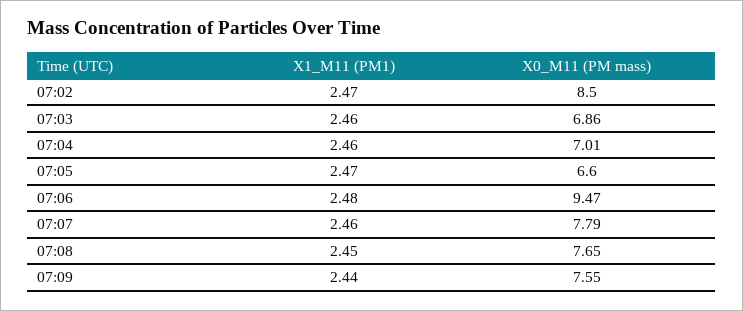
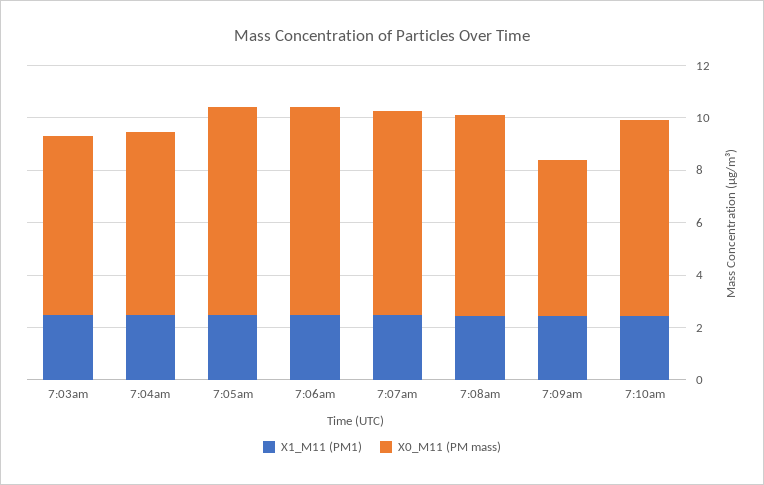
X1_M11 (PM1), 07:02: 2.47 -> none
X0_M11 (PM mass), 07:02: 8.5 -> none
X0_M11 (PM mass), 07:05: 6.6 -> 8
X0_M11 (PM mass), 07:06: 9.47 -> 8
X0_M11 (PM mass), 07:09: 7.55 -> 6
X1_M11 (PM1), 7:10am: none -> 2.5
X0_M11 (PM mass), 7:10am: none -> 7.5

